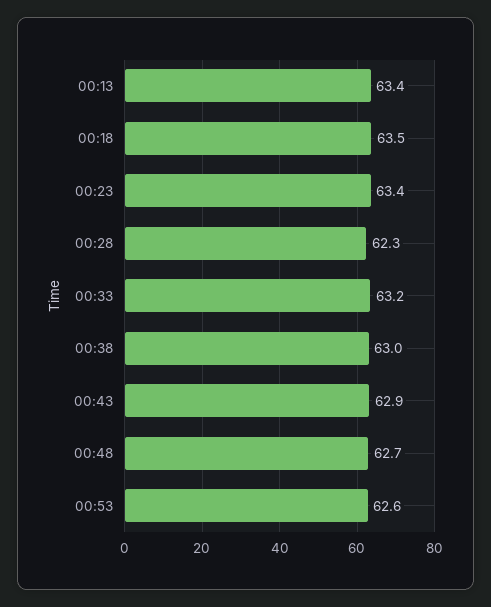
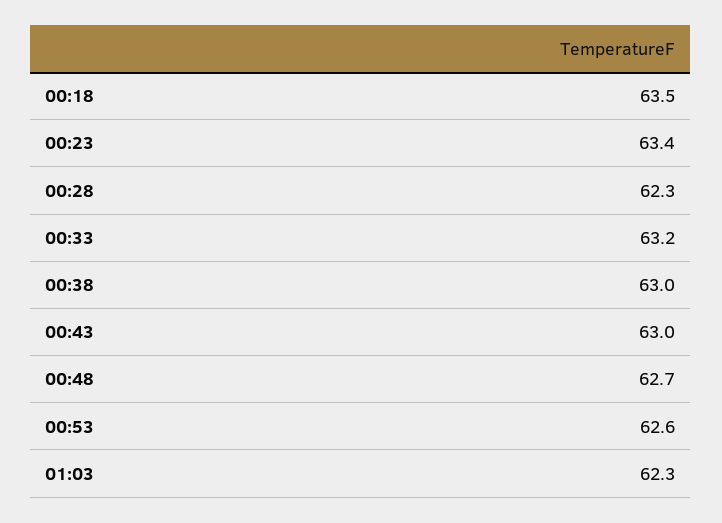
00:13: 63.4 -> none
00:43: 62.9 -> 63
01:03: none -> 62.3

